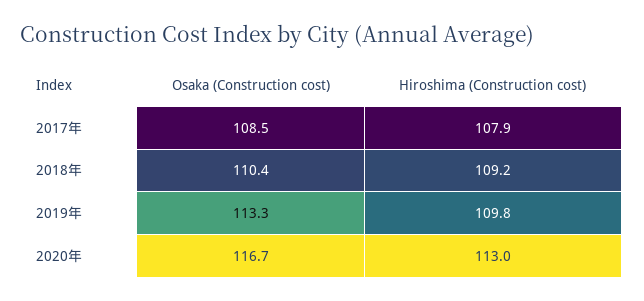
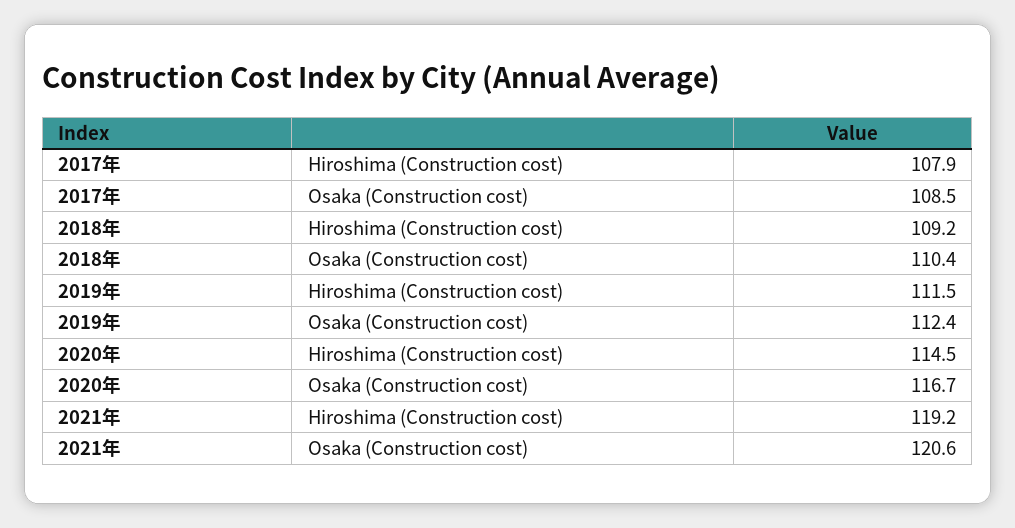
Osaka (Construction cost), 2019年: 113.3 -> 112.4
Hiroshima (Construction cost), 2019年: 109.8 -> 111.5
Hiroshima (Construction cost), 2020年: 113 -> 114.5
Hiroshima (Construction cost), 2021年: none -> 119.2
Osaka (Construction cost), 2021年: none -> 120.6

